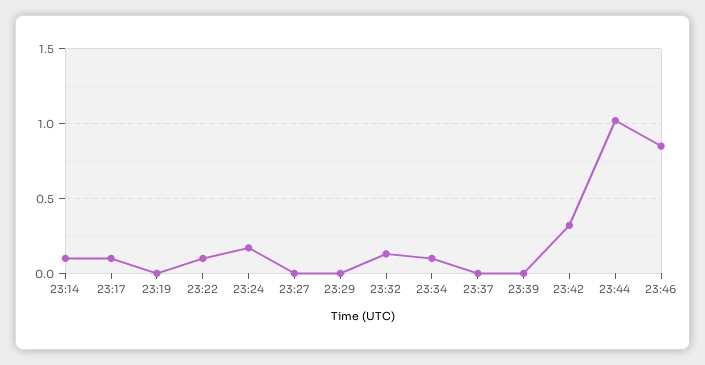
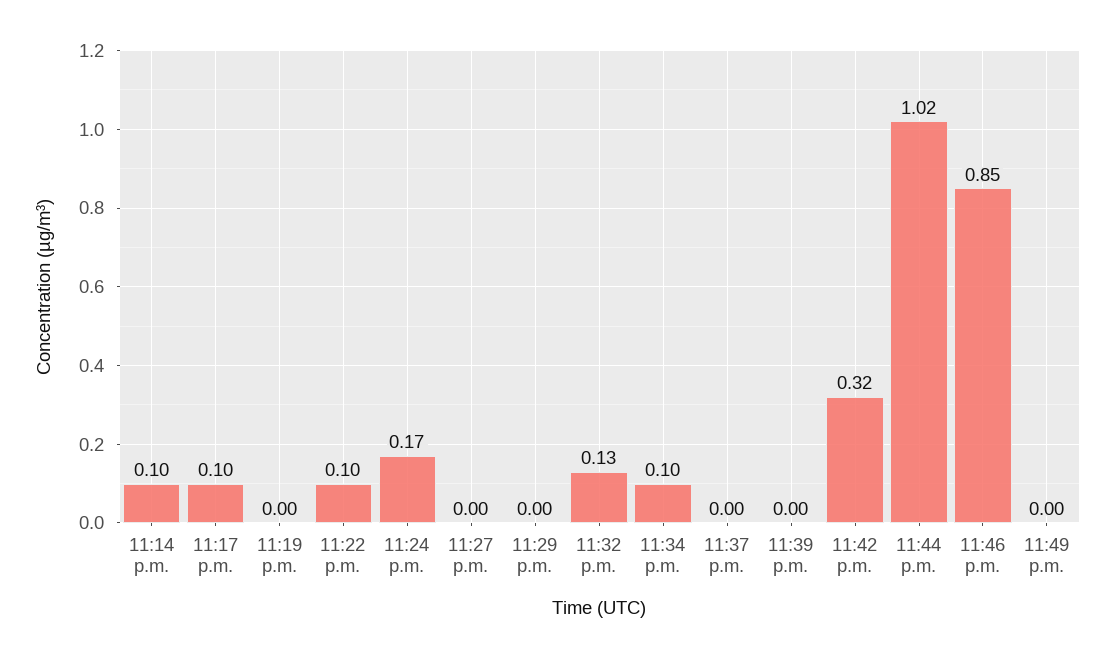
11:49 p.m.: none -> 0

